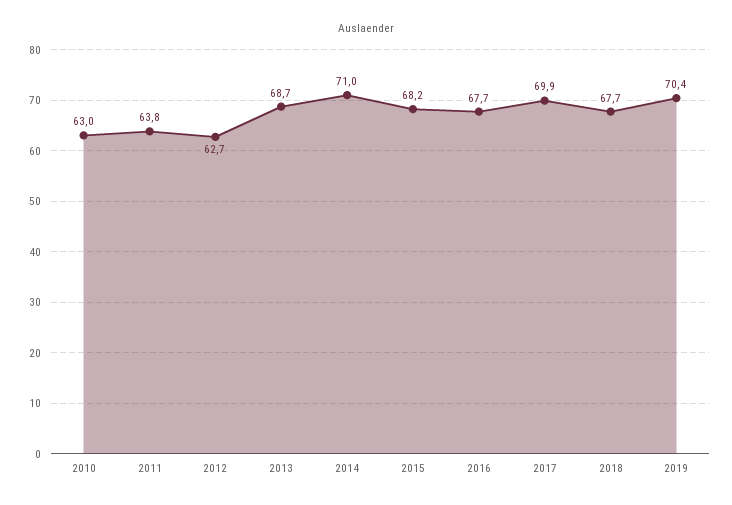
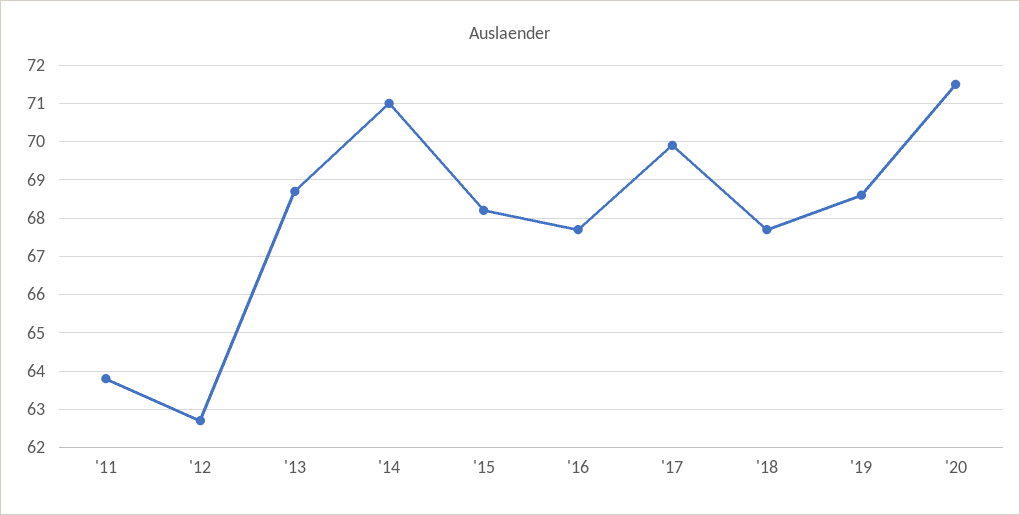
2010: 63 -> none
2019: 70.4 -> 68.5
'20: none -> 71.5

